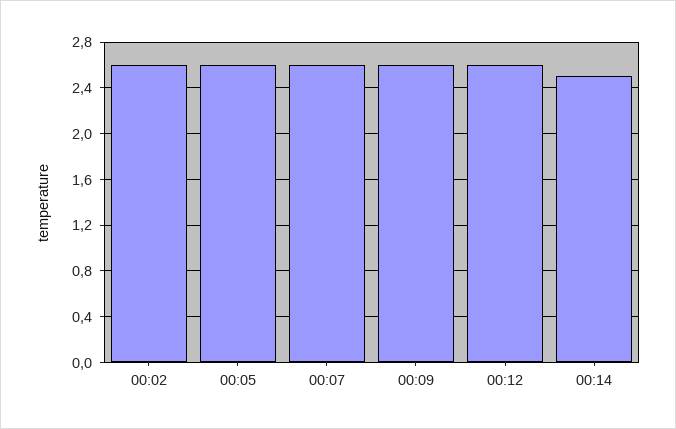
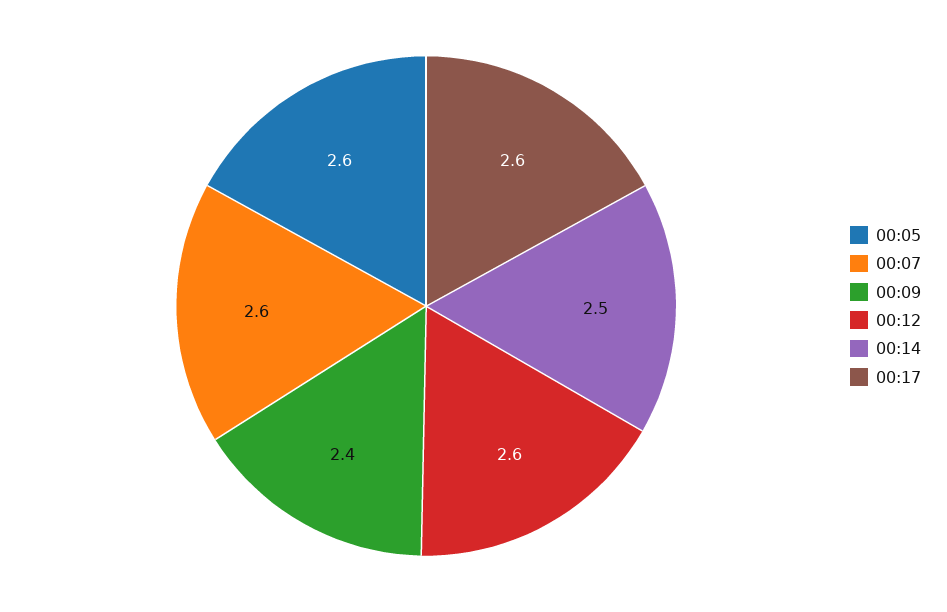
00:02: 2.6 -> none
00:09: 2.6 -> 2.4
00:17: none -> 2.6

